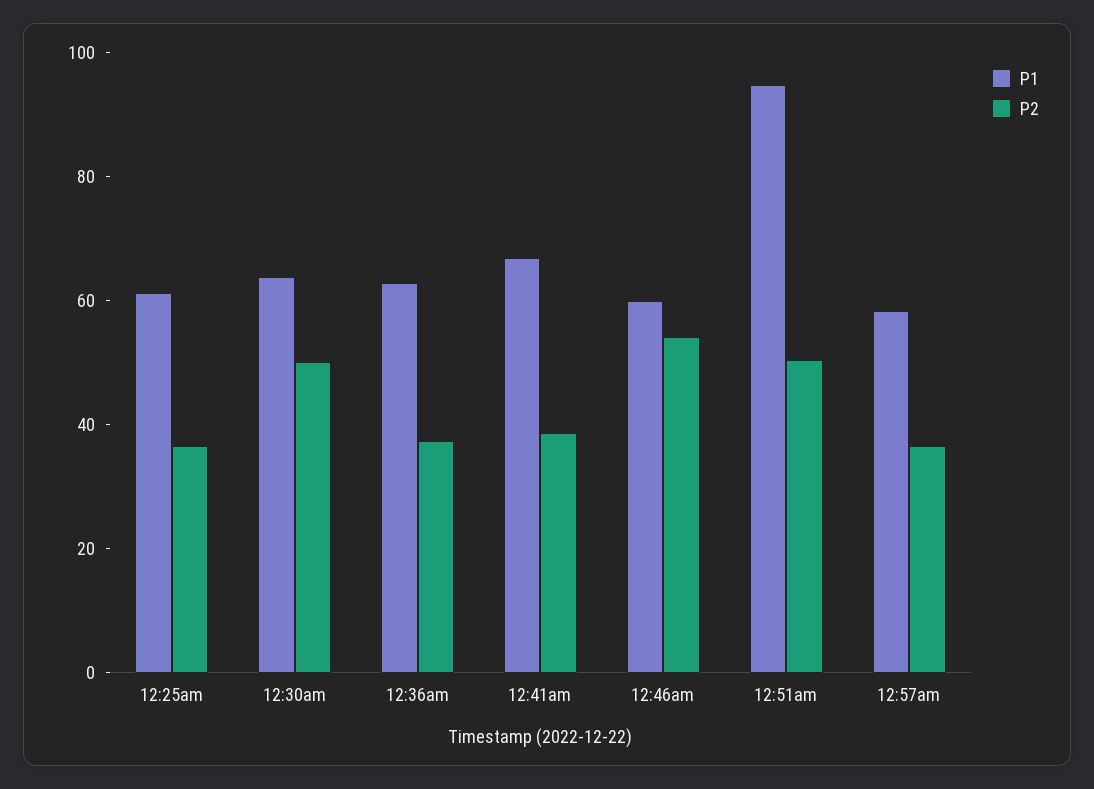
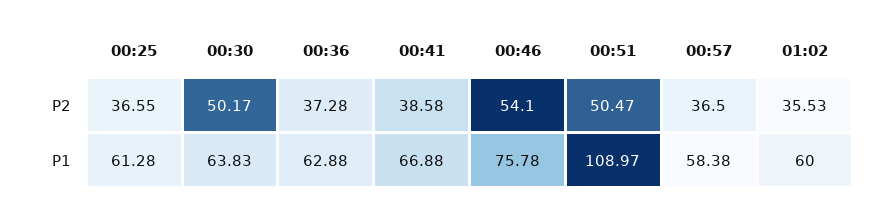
P1, 12:46am: 60 -> 75.78
P1, 12:51am: 95 -> 108.97
P2, 01:02: none -> 35.53
P1, 01:02: none -> 60

